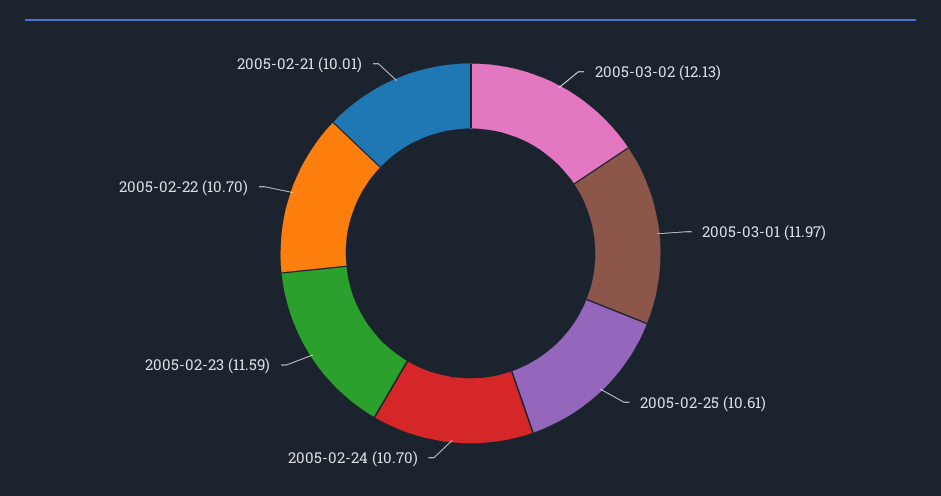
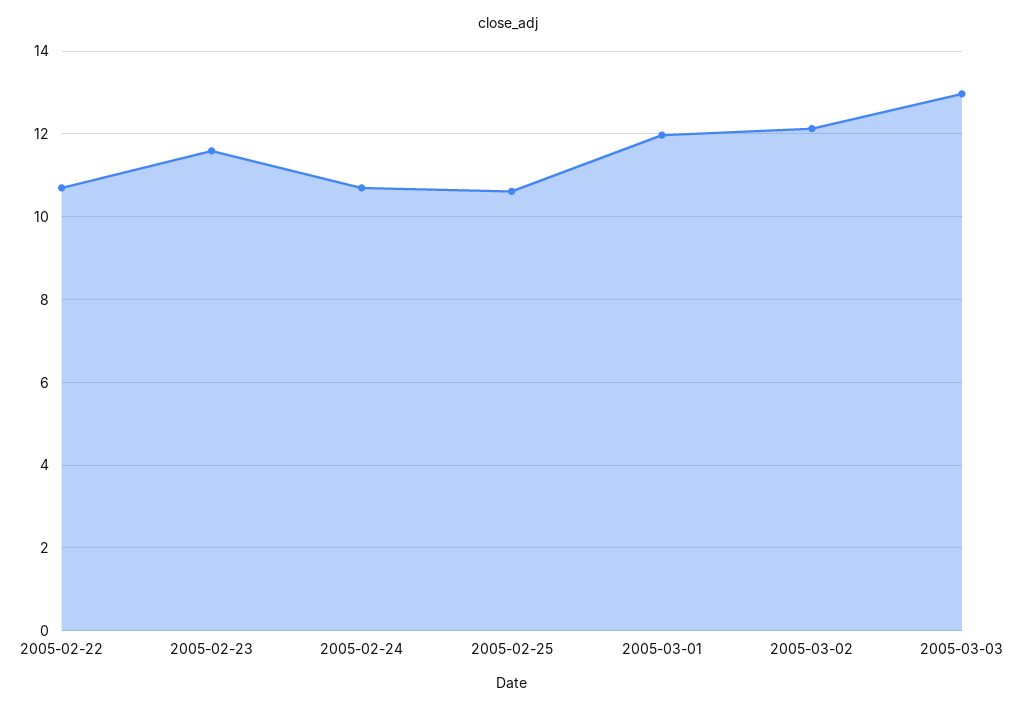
2005-02-21: 10.01 -> none
2005-03-03: none -> 13

